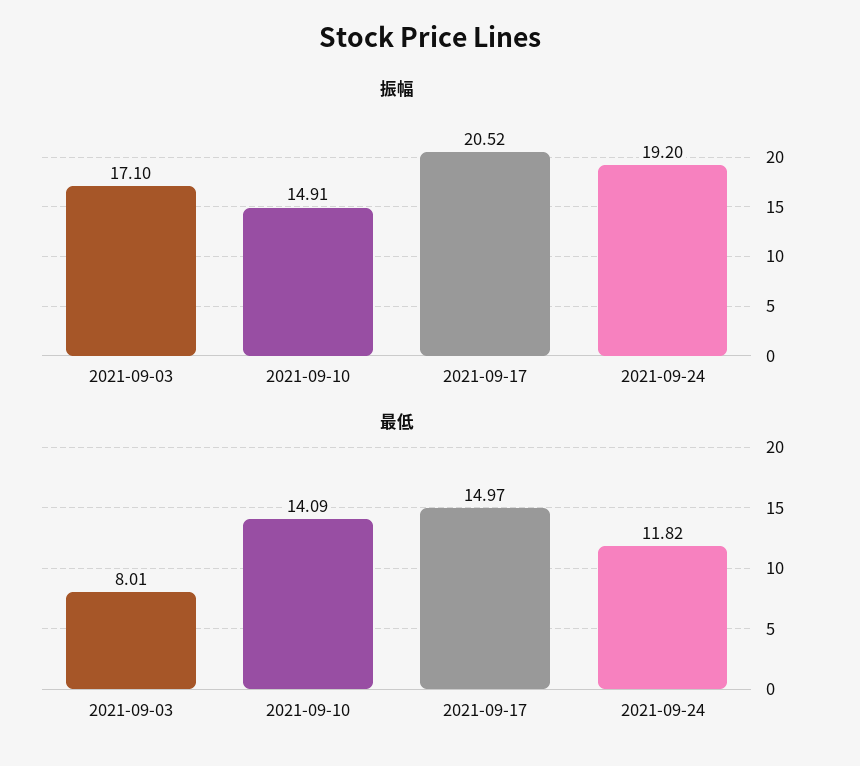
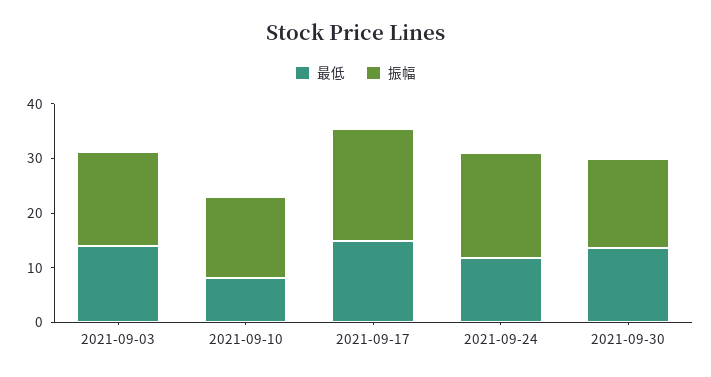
最低, 2021-09-03: 8.01 -> 14
最低, 2021-09-10: 14.09 -> 8
最低, 2021-09-30: none -> 14
振幅, 2021-09-30: none -> 16

